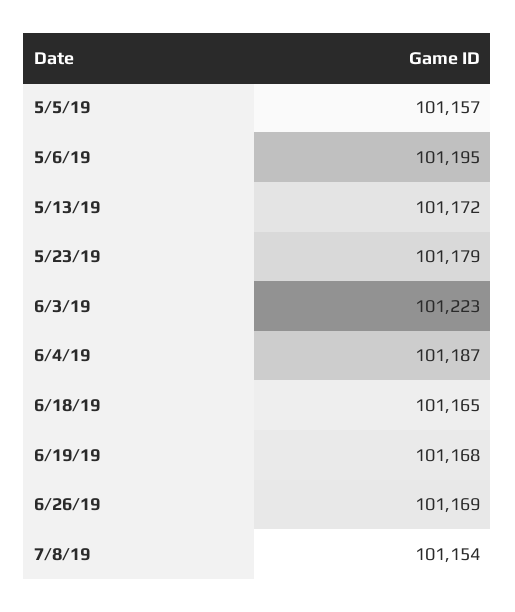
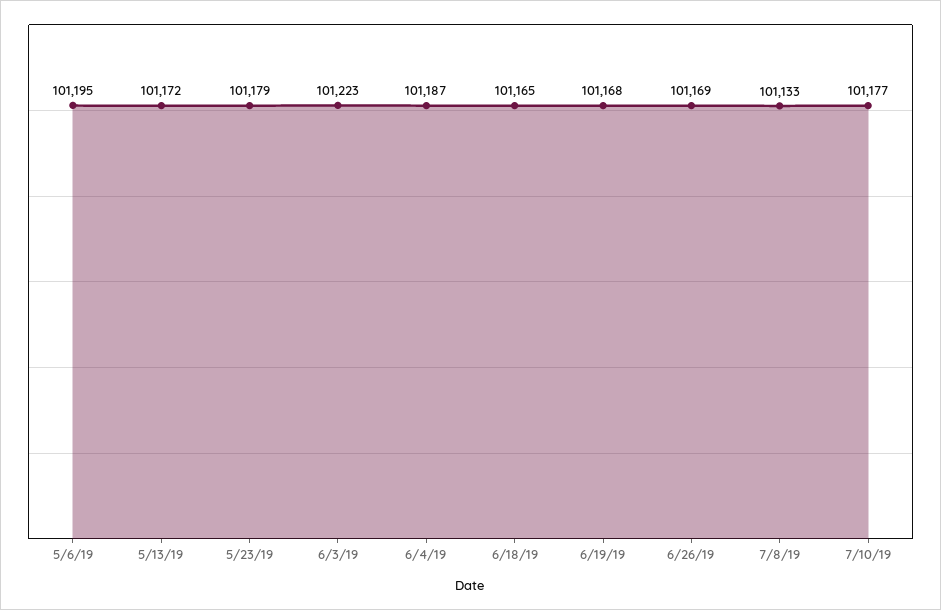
5/5/19: 101157 -> none
7/8/19: 101154 -> 101133
7/10/19: none -> 101177

